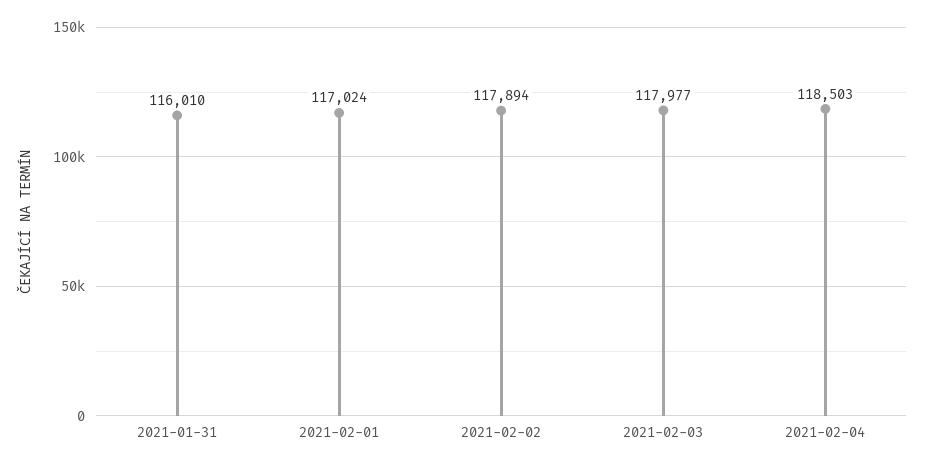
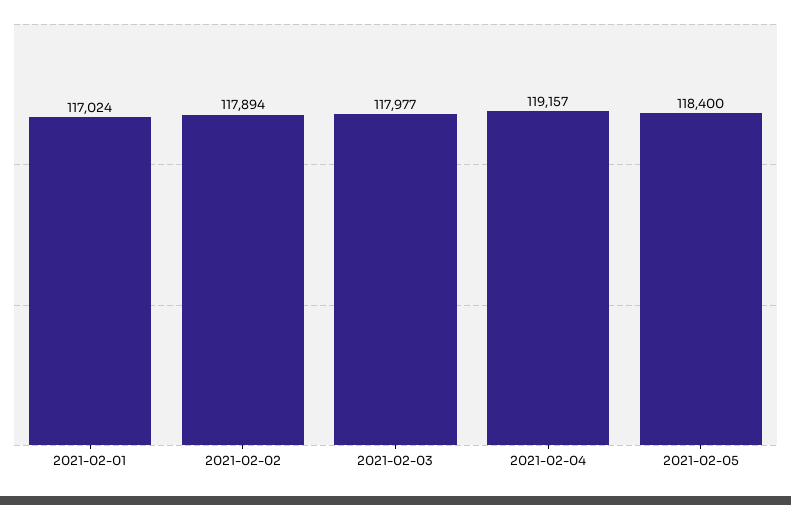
2021-01-31: 116010 -> none
2021-02-04: 118503 -> 119157
2021-02-05: none -> 118400

